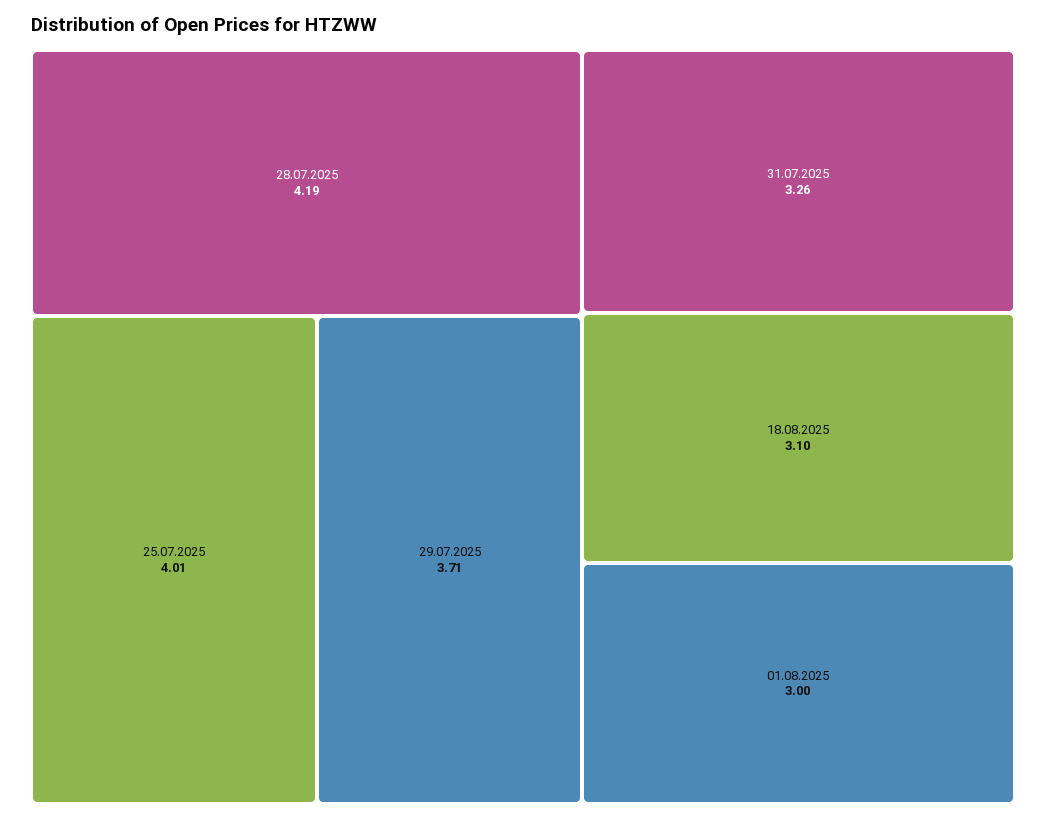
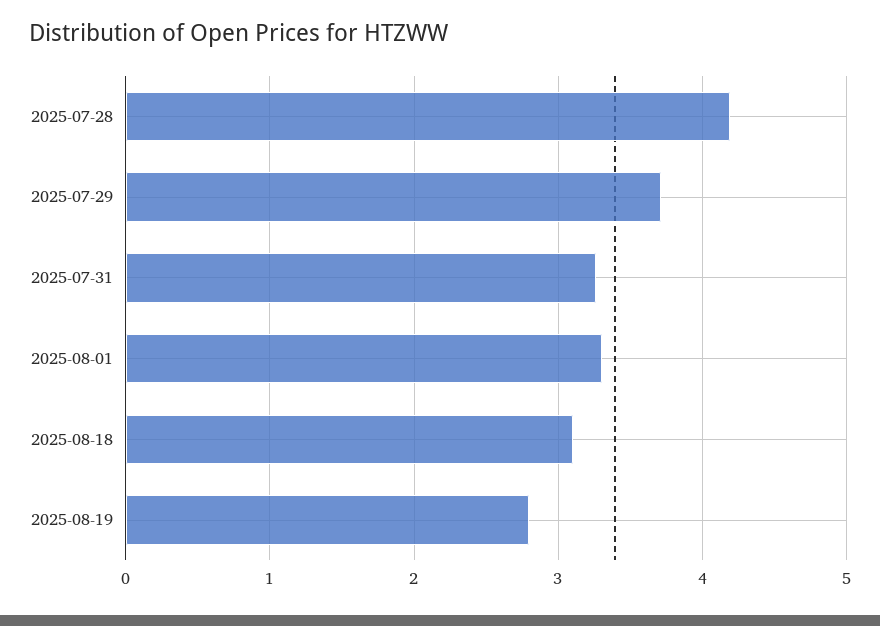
25.07.2025: 4.01 -> none
01.08.2025: 3 -> 3.3
2025-08-19: none -> 2.8

